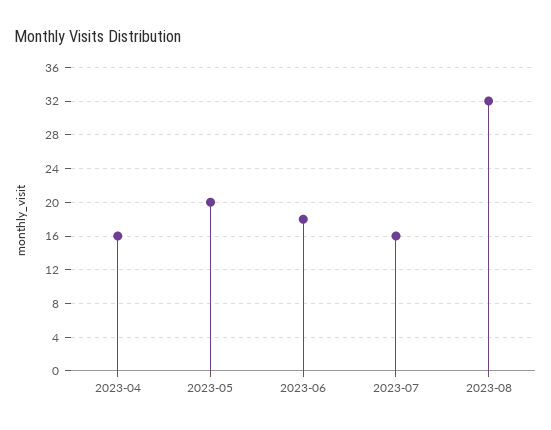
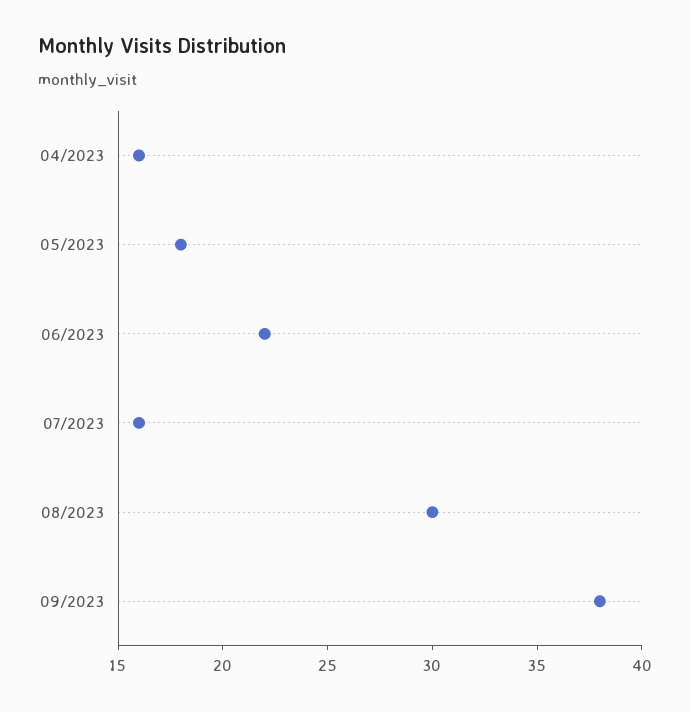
2023-05: 20 -> 18
2023-06: 18 -> 22
2023-08: 32 -> 30
09/2023: none -> 38

